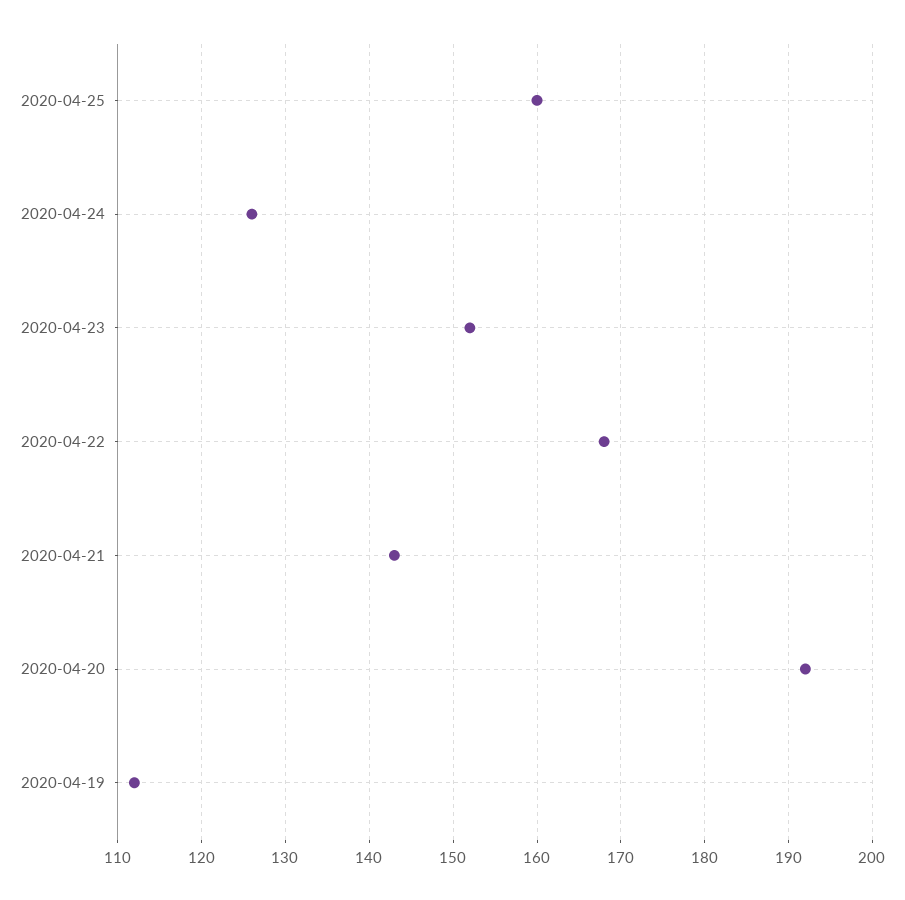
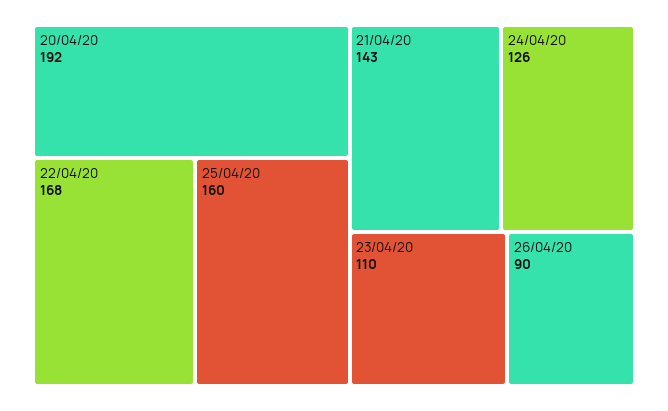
2020-04-23: 152 -> 110
2020-04-19: 112 -> none
26/04/20: none -> 90

